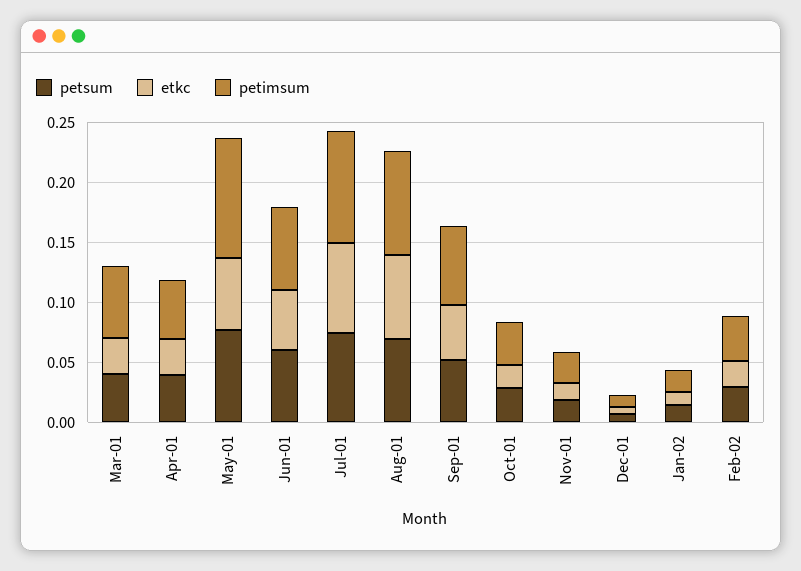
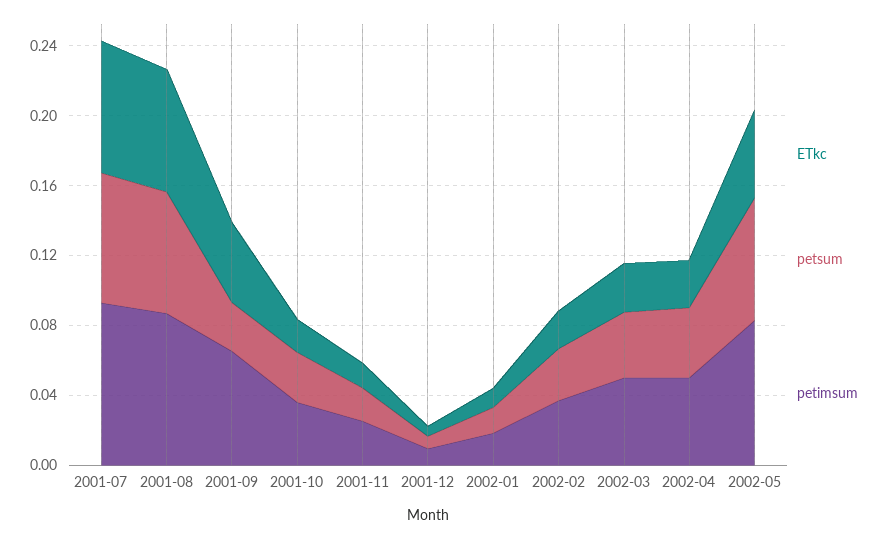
petsum, Mar-01: 0.04 -> none
etkc, Mar-01: 0.03 -> none
petimsum, Mar-01: 0.06 -> none
petsum, Apr-01: 0.04 -> none
etkc, Apr-01: 0.03 -> none
petimsum, Apr-01: 0.05 -> none
petsum, May-01: 0.08 -> none
etkc, May-01: 0.06 -> none
petimsum, May-01: 0.1 -> none
petsum, Jun-01: 0.06 -> none
etkc, Jun-01: 0.05 -> none
petimsum, Jun-01: 0.07 -> none
petsum, Sep-01: 0.05 -> 0.03
etkc, 2002-03: none -> 0.03
petsum, 2002-03: none -> 0.04
petimsum, 2002-03: none -> 0.05
etkc, 2002-04: none -> 0.03
petsum, 2002-04: none -> 0.04
petimsum, 2002-04: none -> 0.05
etkc, 2002-05: none -> 0.05
petsum, 2002-05: none -> 0.07
petimsum, 2002-05: none -> 0.08

